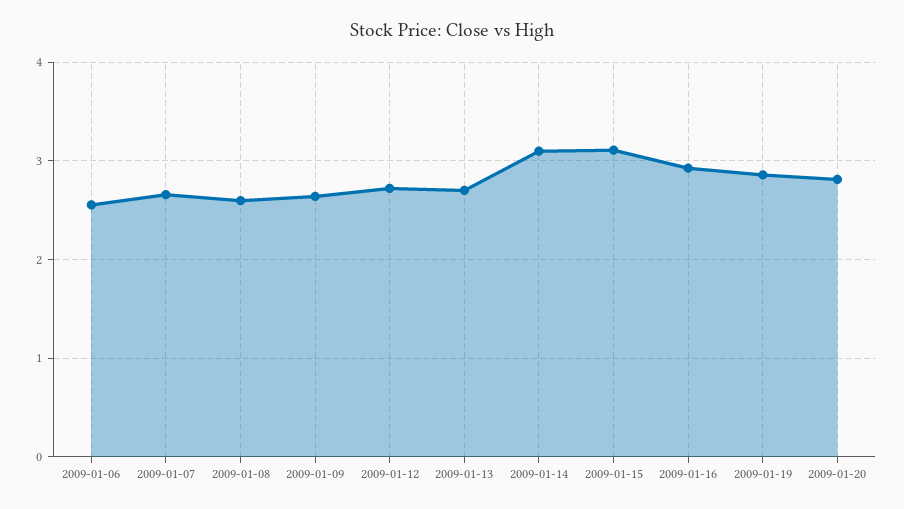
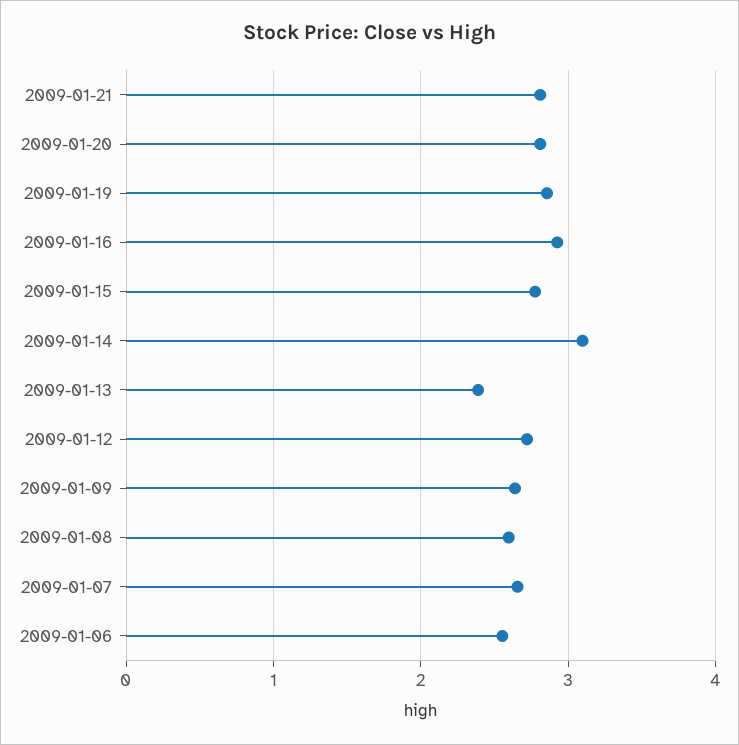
2009-01-13: 2.7 -> 2.4
2009-01-15: 3.1 -> 2.8
2009-01-21: none -> 2.8

